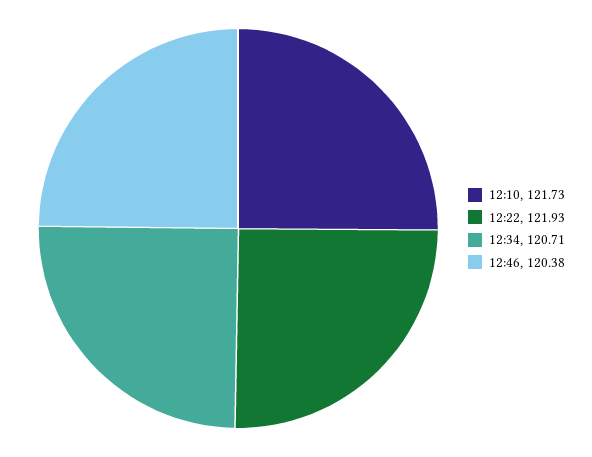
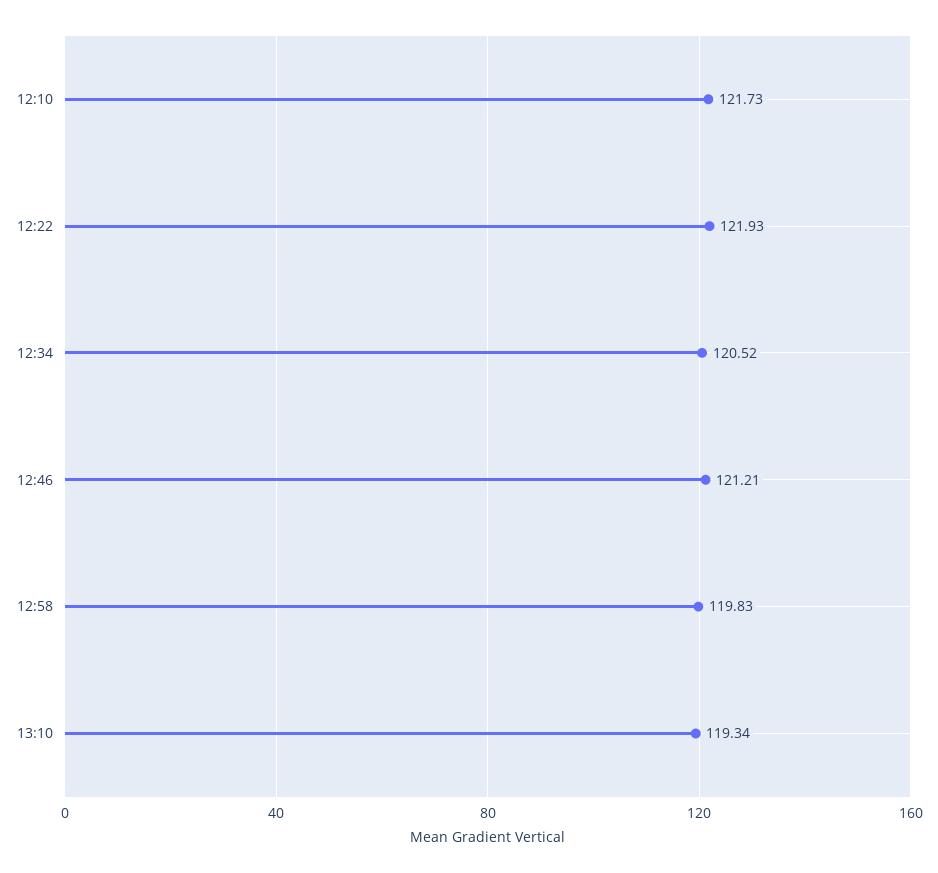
12:34: 120.71 -> 120.52
12:46: 120.38 -> 121.21
12:58: none -> 119.83
13:10: none -> 119.34

